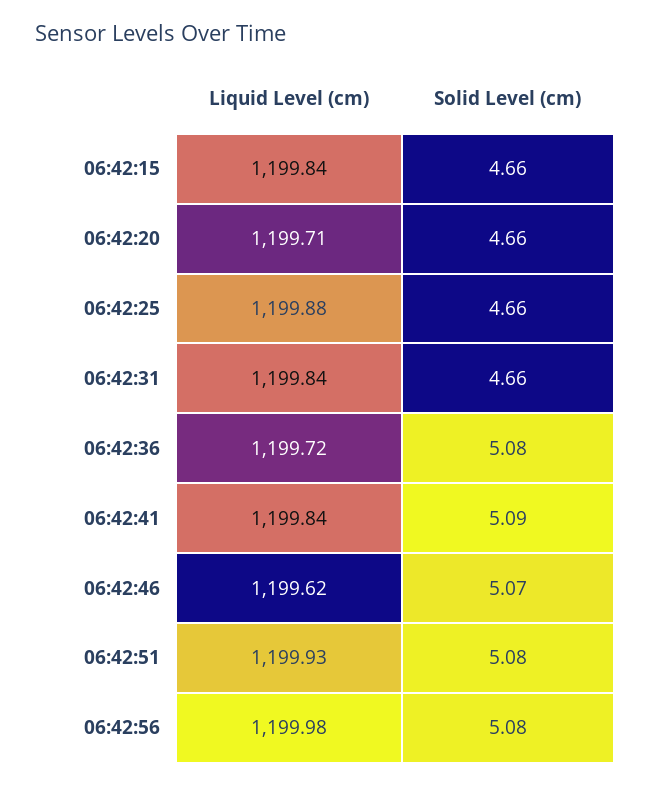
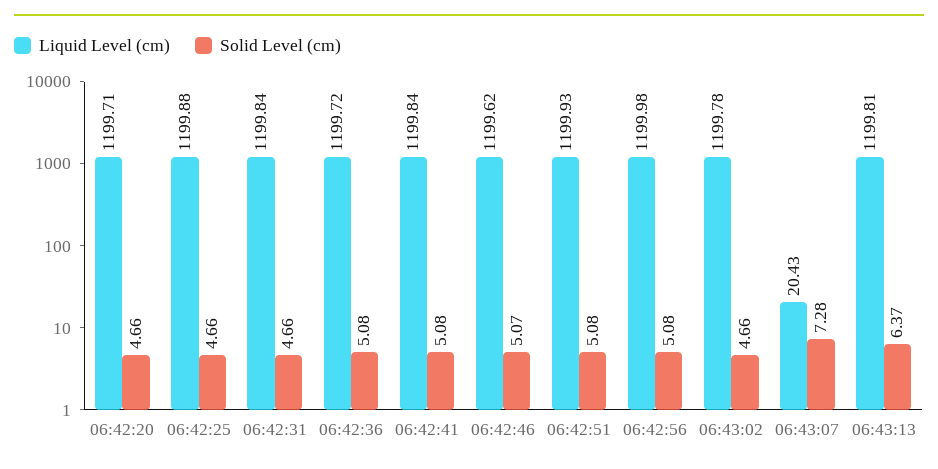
Liquid Level (cm), 06:42:15: 1199.84 -> none
Solid Level (cm), 06:42:15: 4.66 -> none
Solid Level (cm), 06:42:41: 5.09 -> 5.08
Liquid Level (cm), 06:43:02: none -> 1199.78
Solid Level (cm), 06:43:02: none -> 4.66
Liquid Level (cm), 06:43:07: none -> 20.43
Solid Level (cm), 06:43:07: none -> 7.28
Liquid Level (cm), 06:43:13: none -> 1199.81
Solid Level (cm), 06:43:13: none -> 6.37

